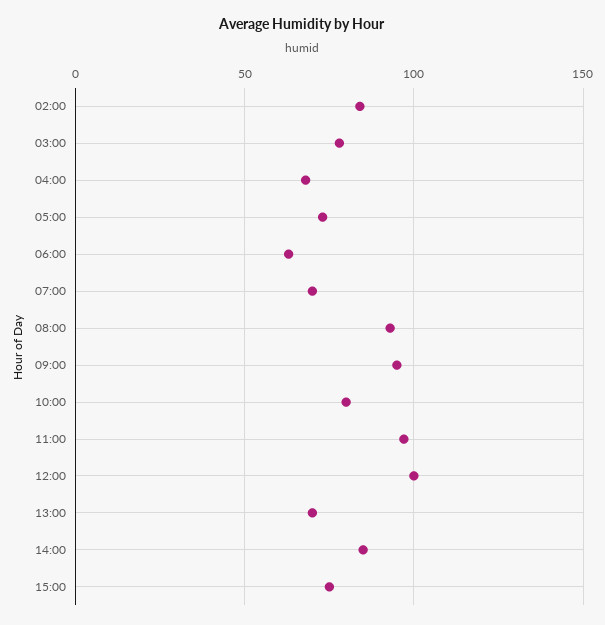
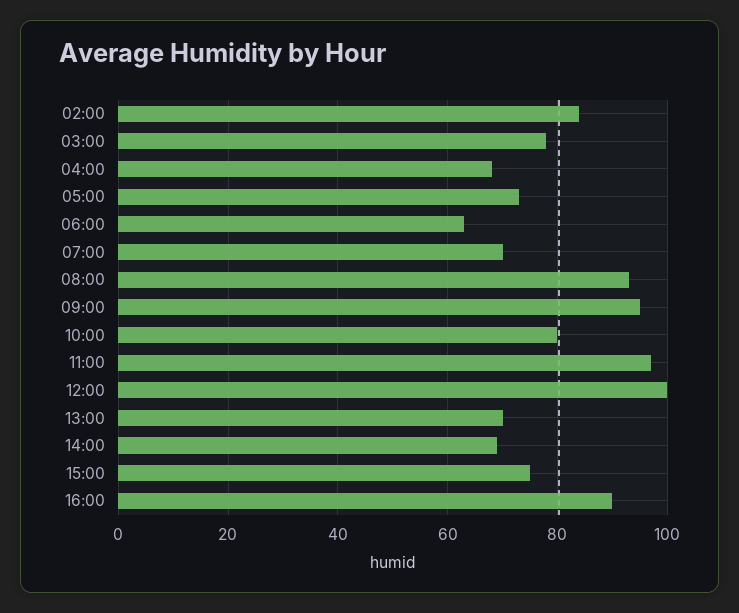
14:00: 85 -> 70
16:00: none -> 90

